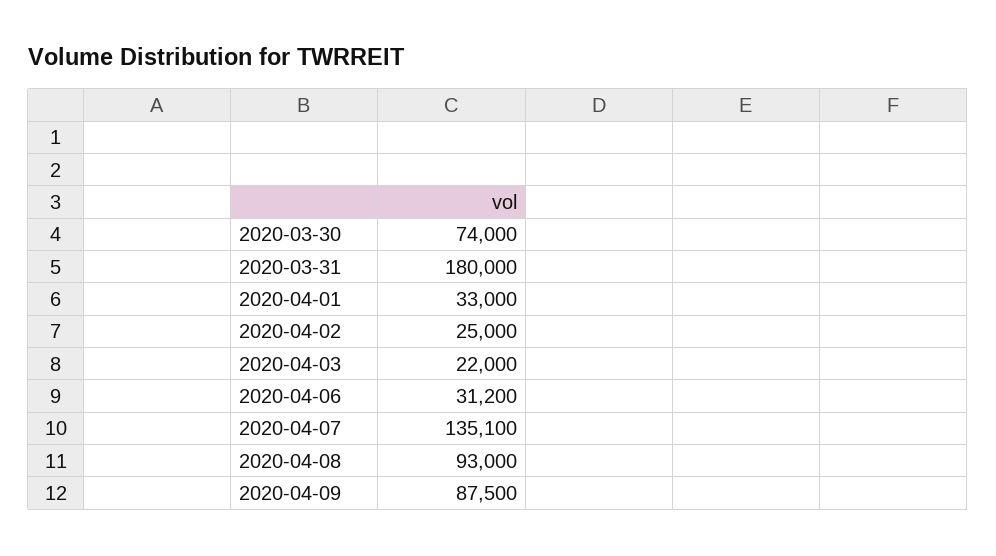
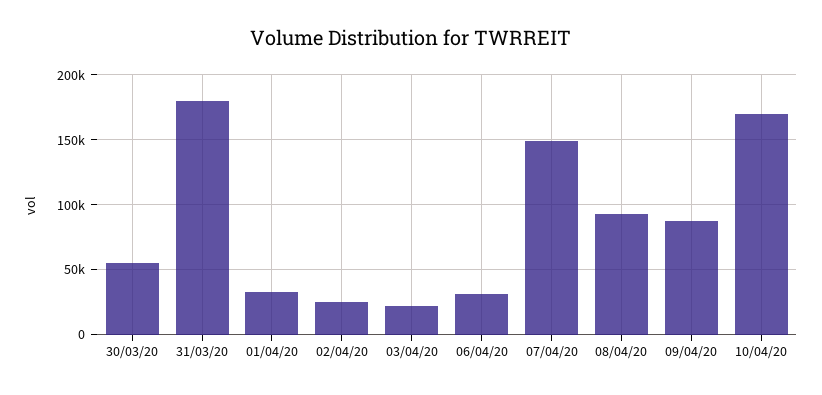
2020-03-30: 74000 -> 55000
2020-04-07: 135100 -> 150000
10/04/20: none -> 170000

